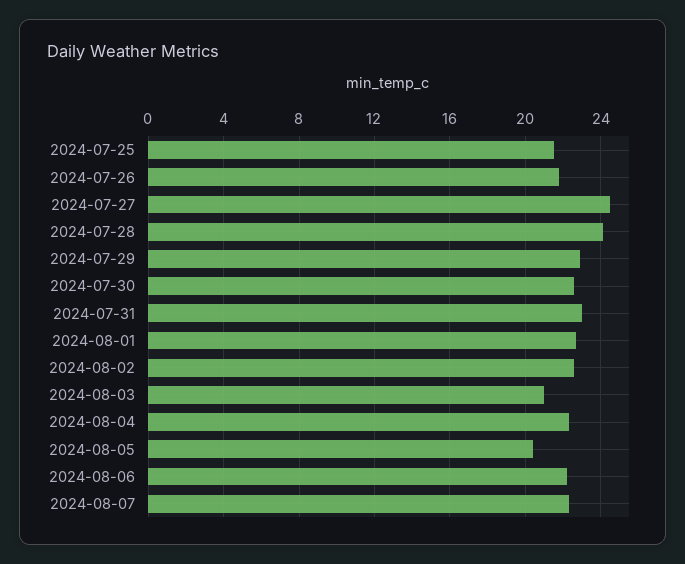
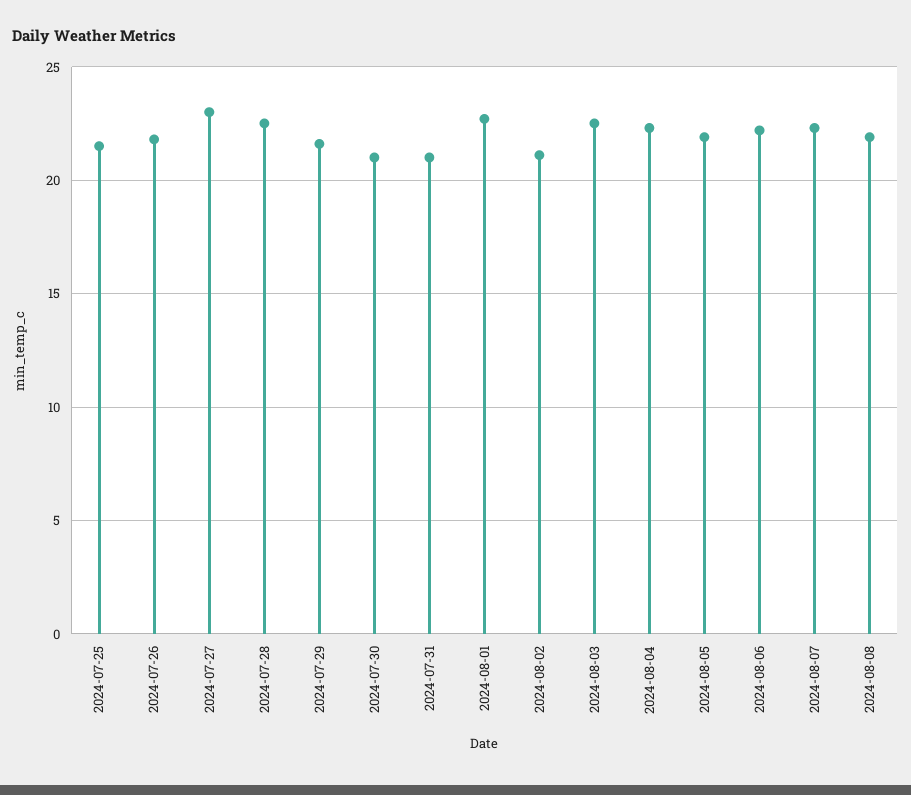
2024-07-27: 24.5 -> 23
2024-07-28: 24 -> 22.5
2024-07-29: 23 -> 21.5
2024-07-30: 22.5 -> 21
2024-07-31: 23 -> 21
2024-08-02: 22.5 -> 21
2024-08-03: 21 -> 22.5
2024-08-05: 20.5 -> 22
2024-08-08: none -> 22

